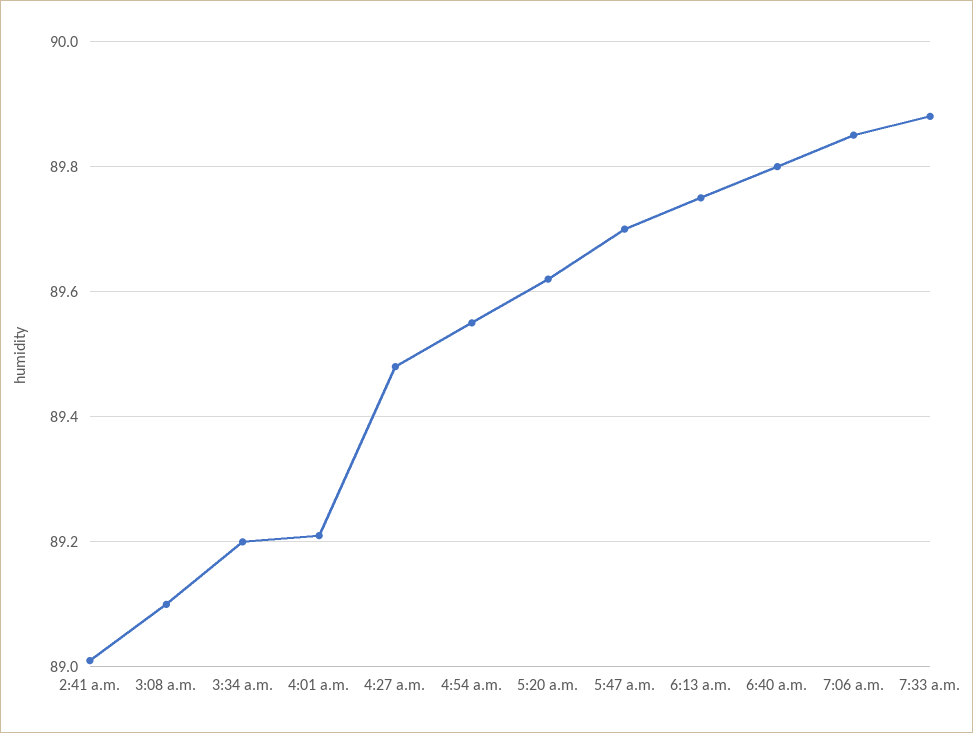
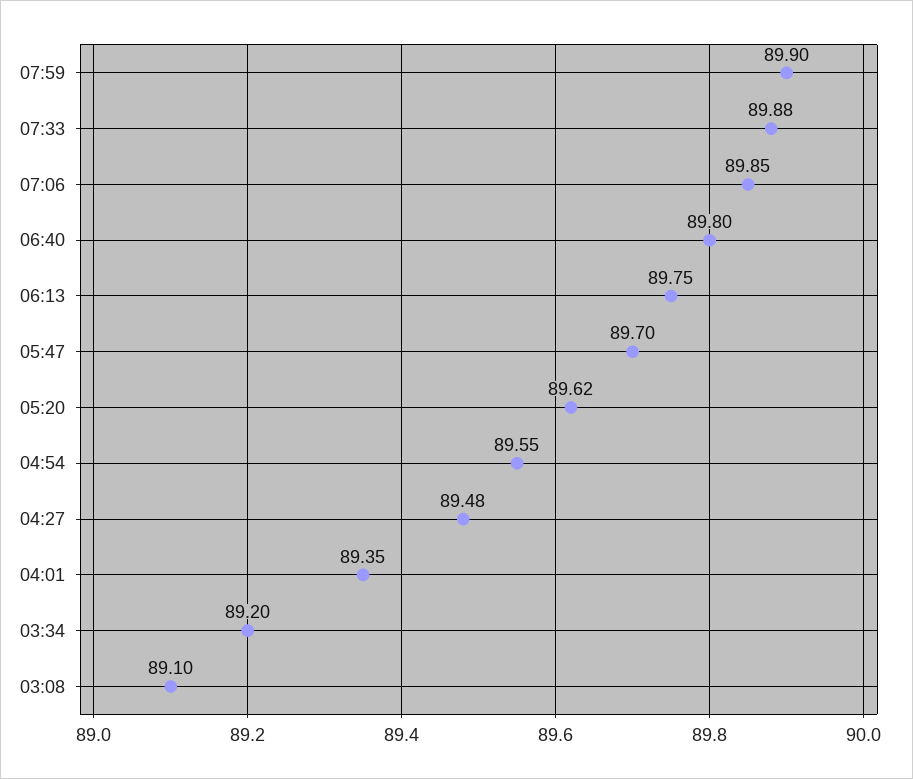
2:41 a.m.: 89 -> none
4:01 a.m.: 89.2 -> 89.35
07:59: none -> 89.9

